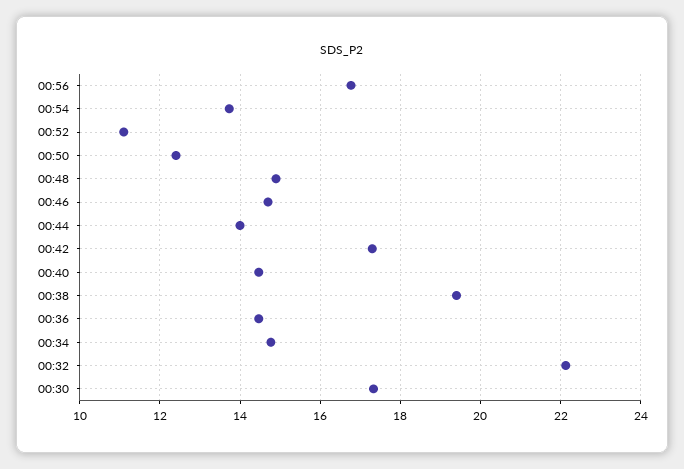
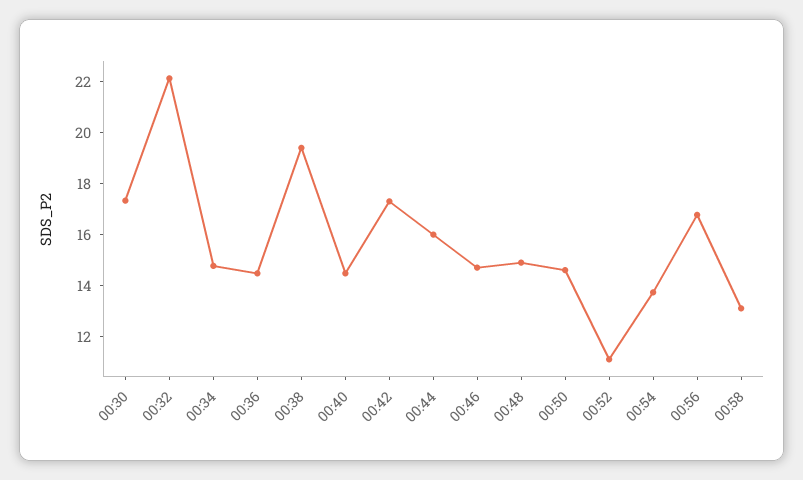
00:50: 12.4 -> 14.5
00:44: 14 -> 16
00:58: none -> 13

